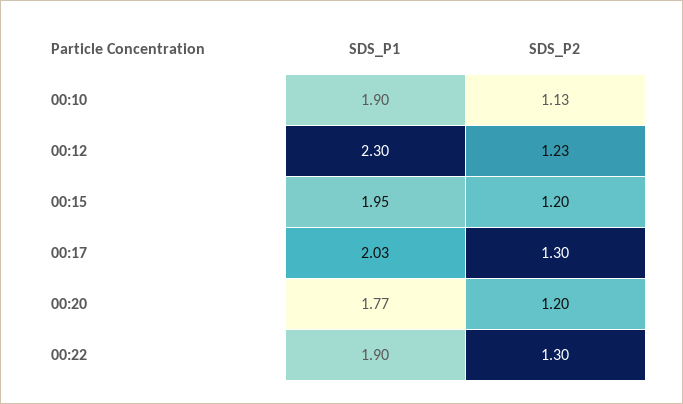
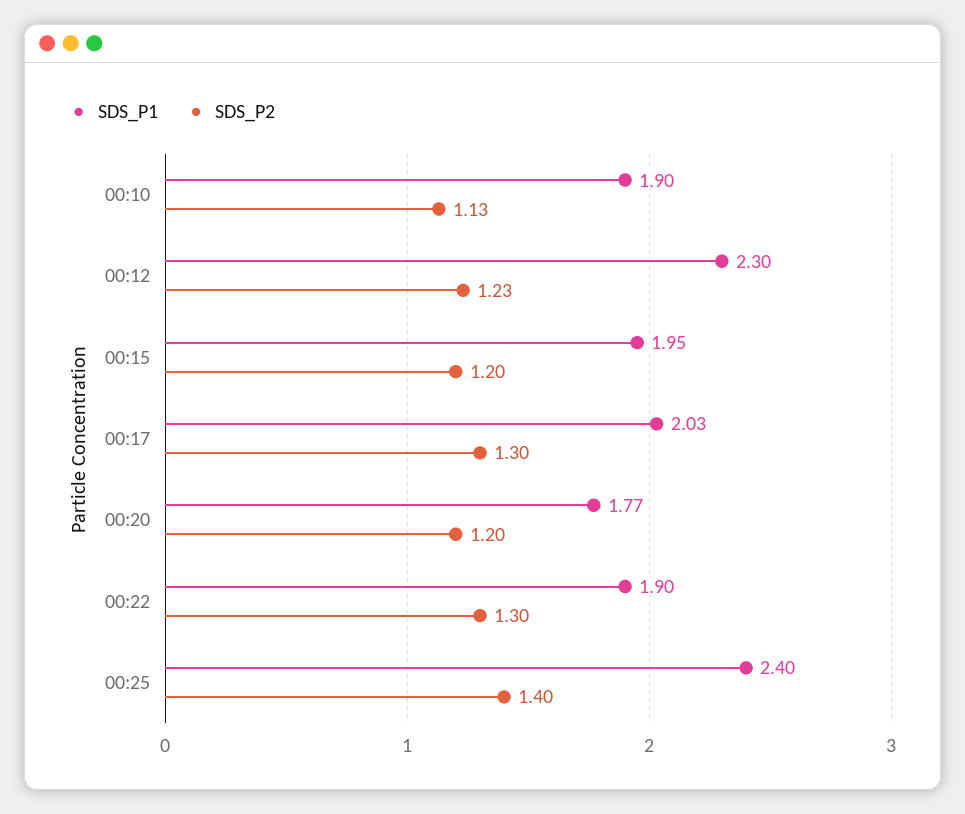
SDS_P1, 00:25: none -> 2.4
SDS_P2, 00:25: none -> 1.4

